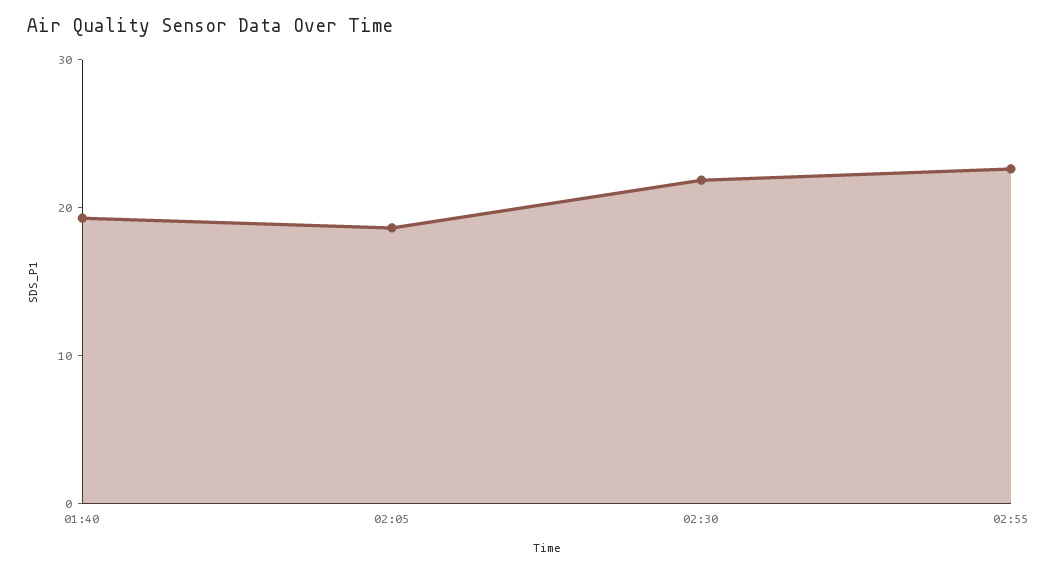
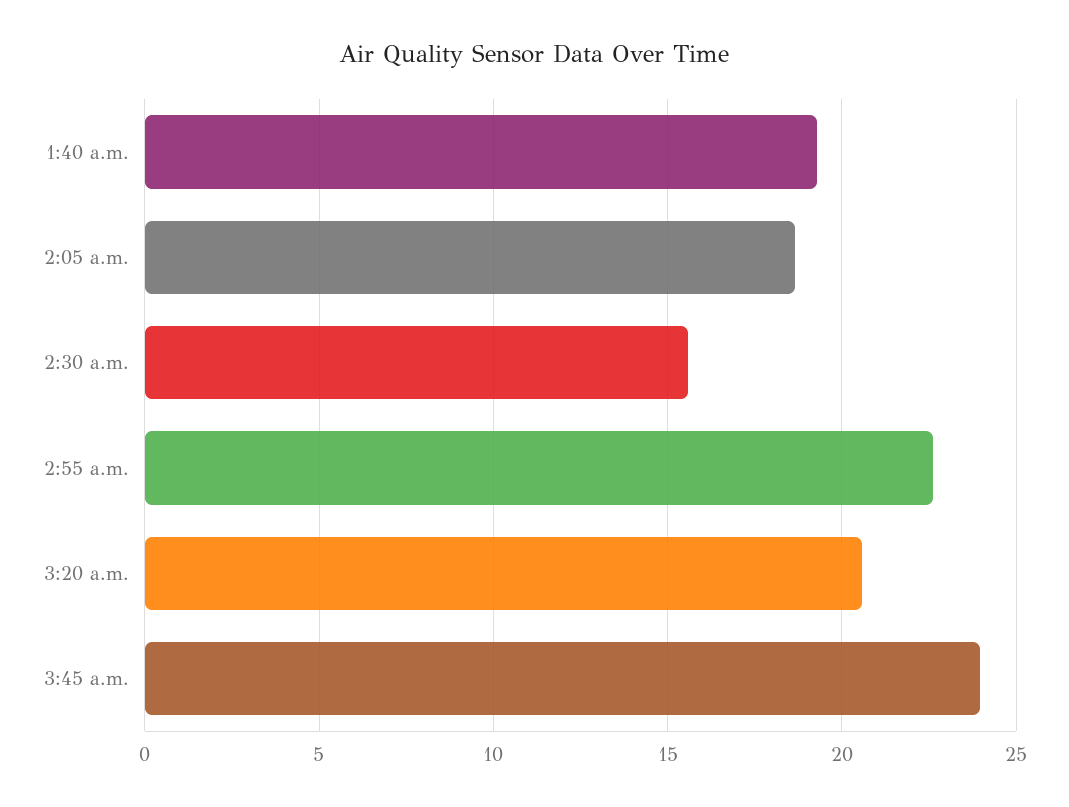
02:30: 22 -> 15.5
3:20 a.m.: none -> 20.5
3:45 a.m.: none -> 24

